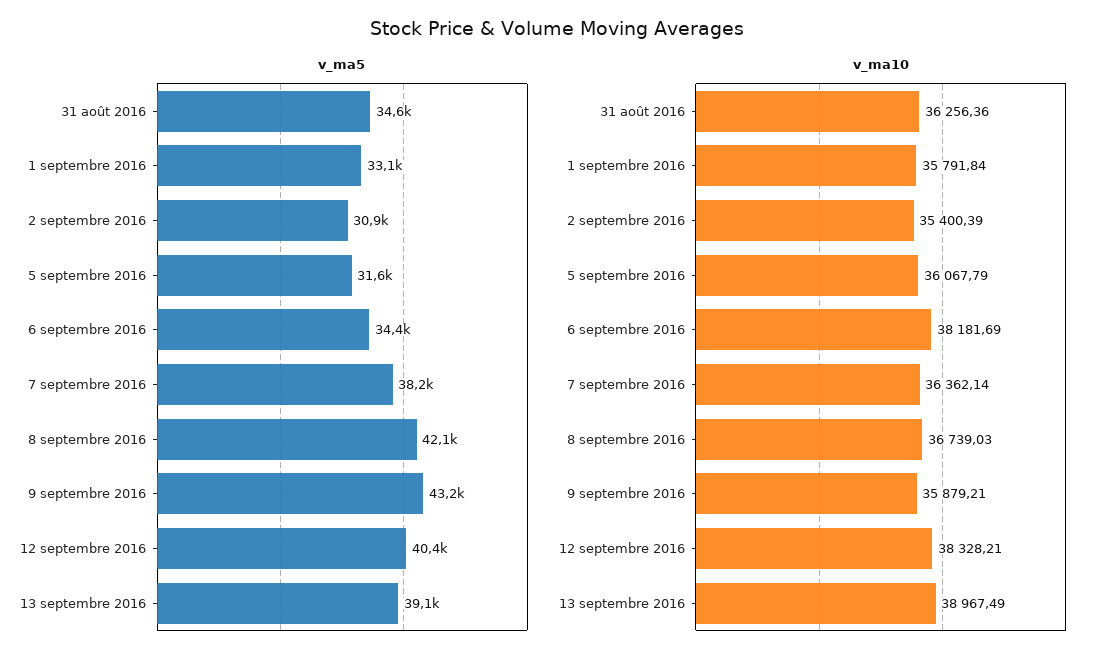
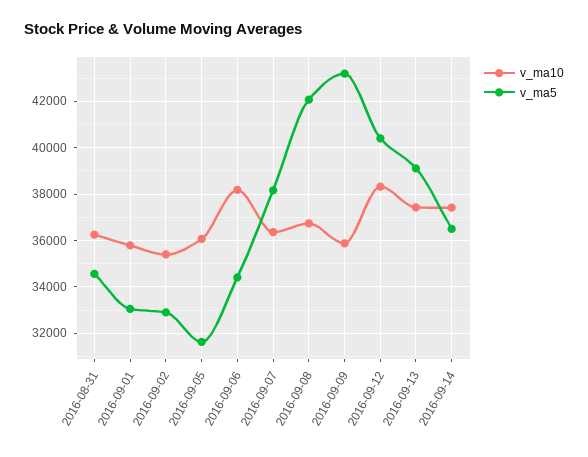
v_ma5, 2 septembre 2016: 30900 -> 33000
v_ma10, 13 septembre 2016: 38967.49 -> 37500
v_ma10, 2016-09-14: none -> 37500
v_ma5, 2016-09-14: none -> 36500

